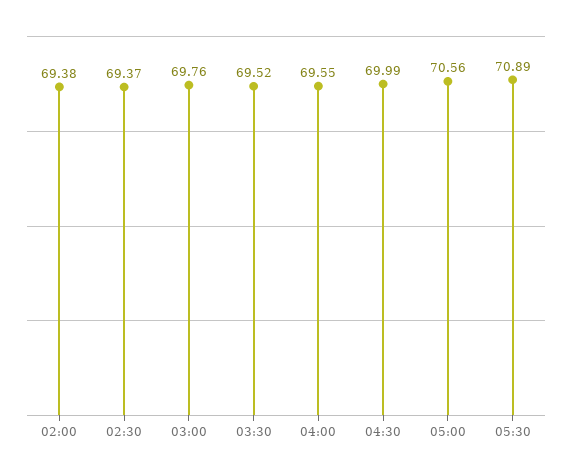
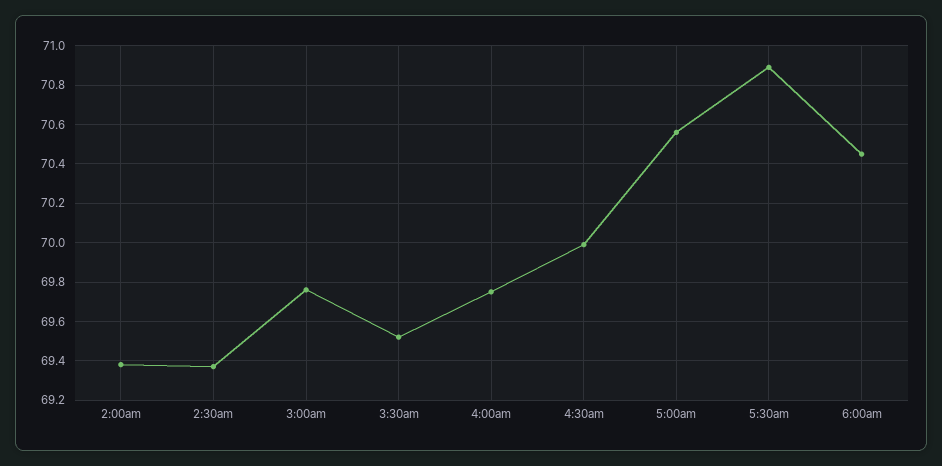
04:00: 69.55 -> 69.75
6:00am: none -> 70.45

